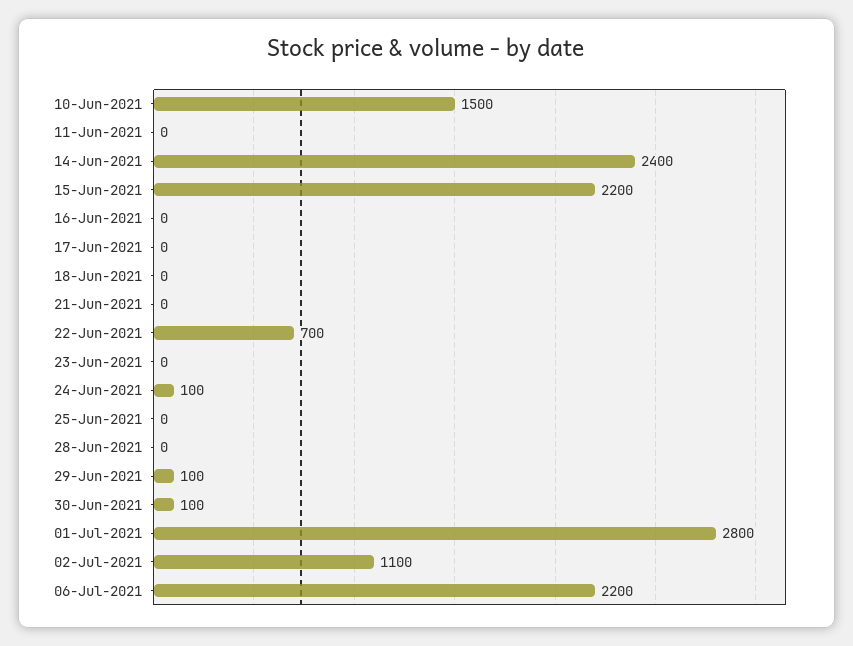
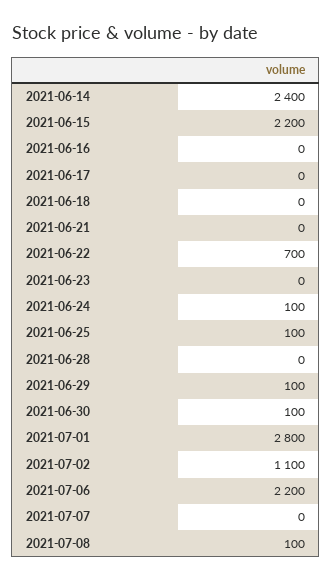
10-Jun-2021: 1500 -> none
11-Jun-2021: 0 -> none
25-Jun-2021: 0 -> 100
2021-07-07: none -> 0
2021-07-08: none -> 100

